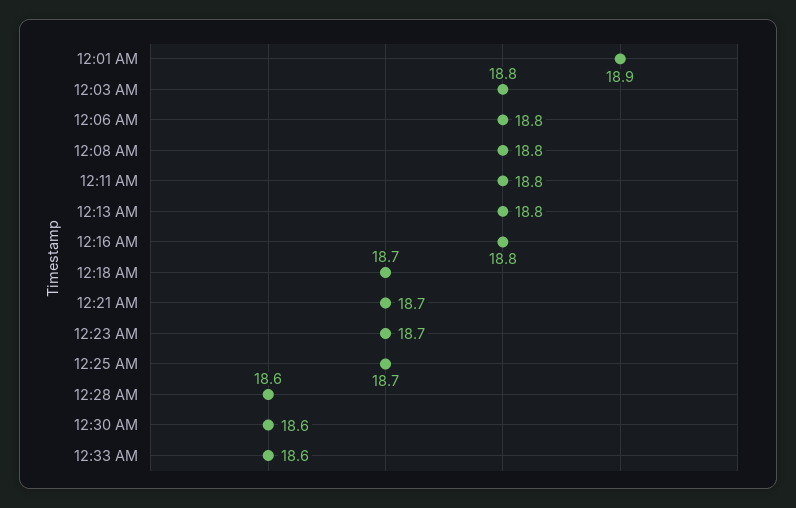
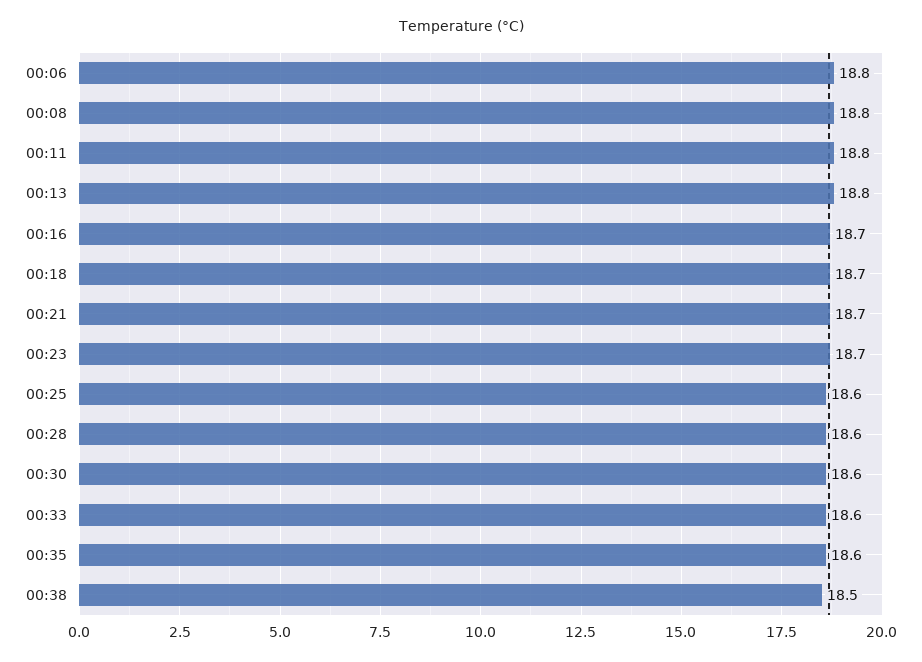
12:01 AM: 18.9 -> none
12:03 AM: 18.8 -> none
12:16 AM: 18.8 -> 18.7
12:25 AM: 18.7 -> 18.6
00:35: none -> 18.6
00:38: none -> 18.5

